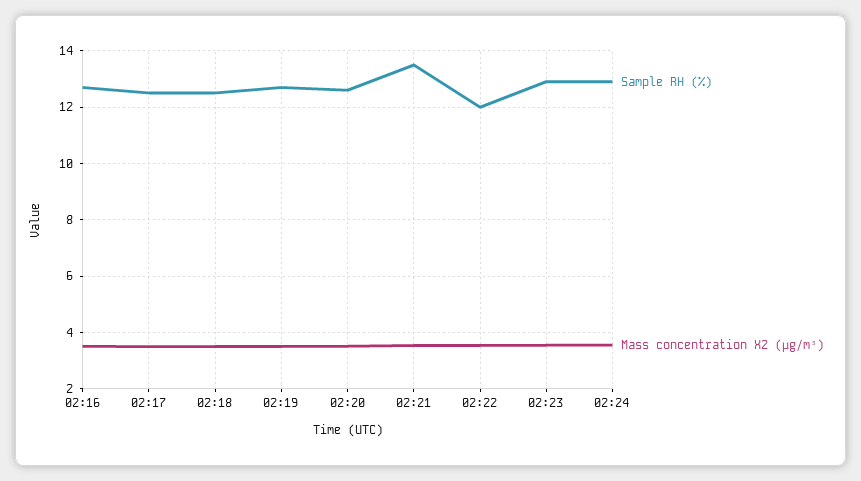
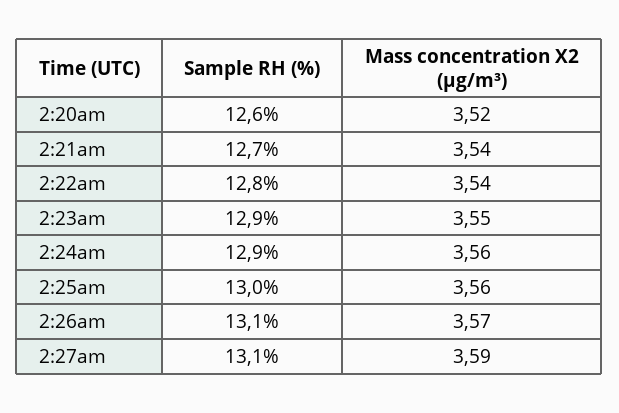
Sample RH (%), 02:16: 12.75 -> none
Mass concentration X2 (μg/m³), 02:16: 3.5 -> none
Sample RH (%), 02:17: 12.5 -> none
Mass concentration X2 (μg/m³), 02:17: 3.5 -> none
Sample RH (%), 02:18: 12.5 -> none
Mass concentration X2 (μg/m³), 02:18: 3.5 -> none
Sample RH (%), 02:19: 12.75 -> none
Mass concentration X2 (μg/m³), 02:19: 3.5 -> none
Sample RH (%), 02:21: 13.5 -> 12.7
Sample RH (%), 02:22: 12 -> 12.8
Sample RH (%), 2:25am: none -> 13
Mass concentration X2 (μg/m³), 2:25am: none -> 3.56
Sample RH (%), 2:26am: none -> 13.1
Mass concentration X2 (μg/m³), 2:26am: none -> 3.57
Sample RH (%), 2:27am: none -> 13.1
Mass concentration X2 (μg/m³), 2:27am: none -> 3.59

